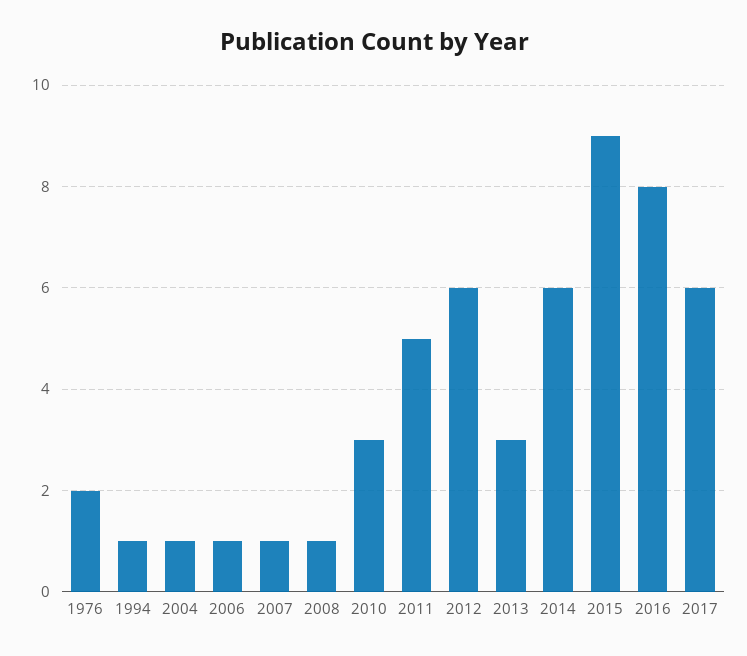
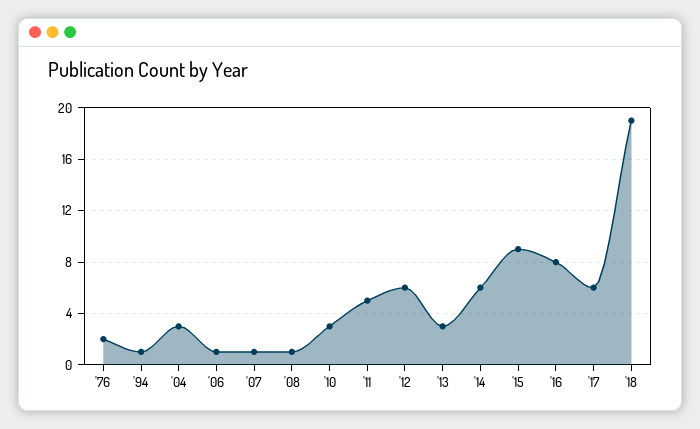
2004: 1 -> 3
'18: none -> 19

